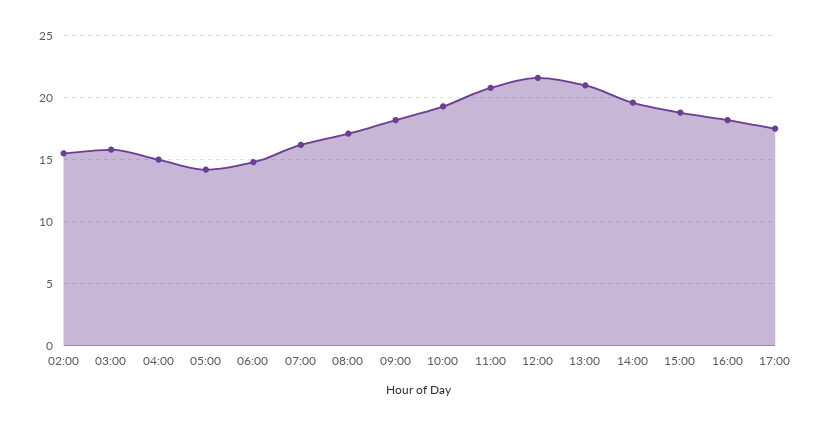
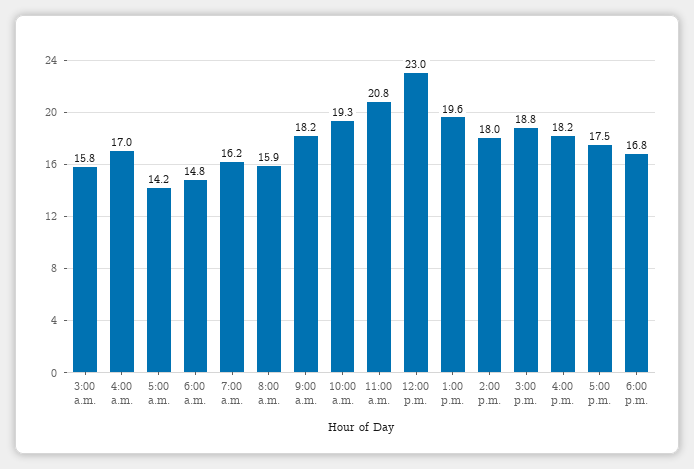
02:00: 15.5 -> none
04:00: 15 -> 17
08:00: 17 -> 15.9
12:00: 21.5 -> 23
13:00: 21 -> 19.6
14:00: 19.5 -> 18
6:00 p.m.: none -> 16.8

